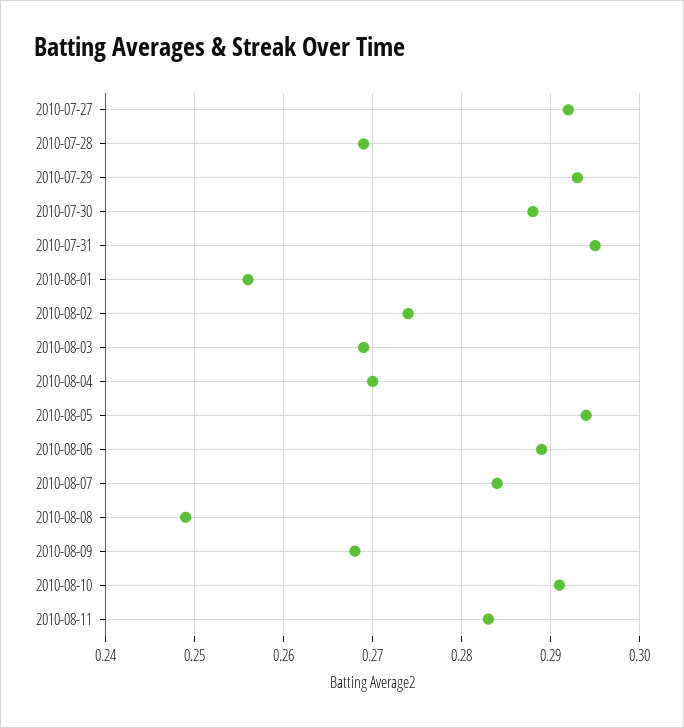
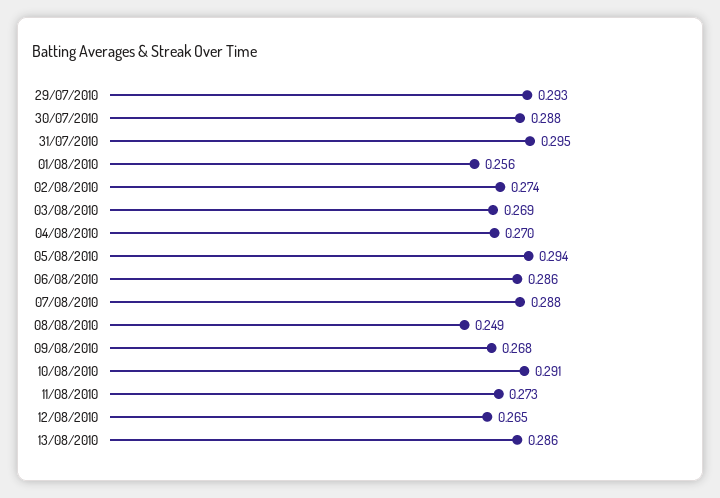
2010-07-27: 0.292 -> none
2010-07-28: 0.269 -> none
2010-08-06: 0.289 -> 0.286
2010-08-07: 0.284 -> 0.288
2010-08-11: 0.283 -> 0.273
12/08/2010: none -> 0.265
13/08/2010: none -> 0.286

